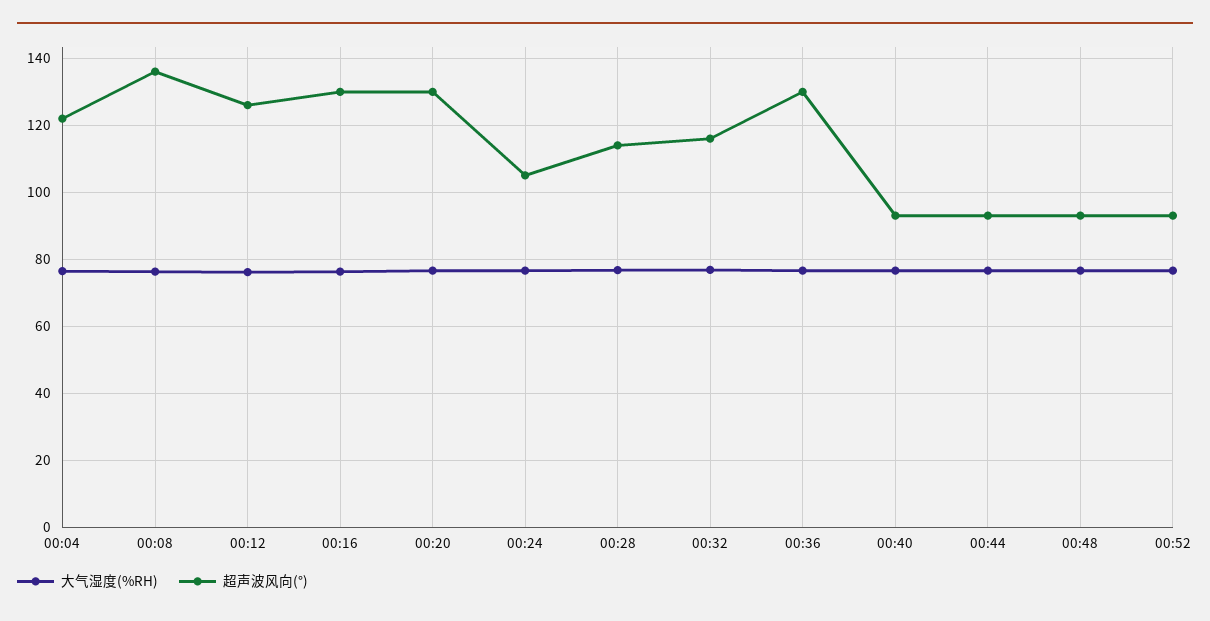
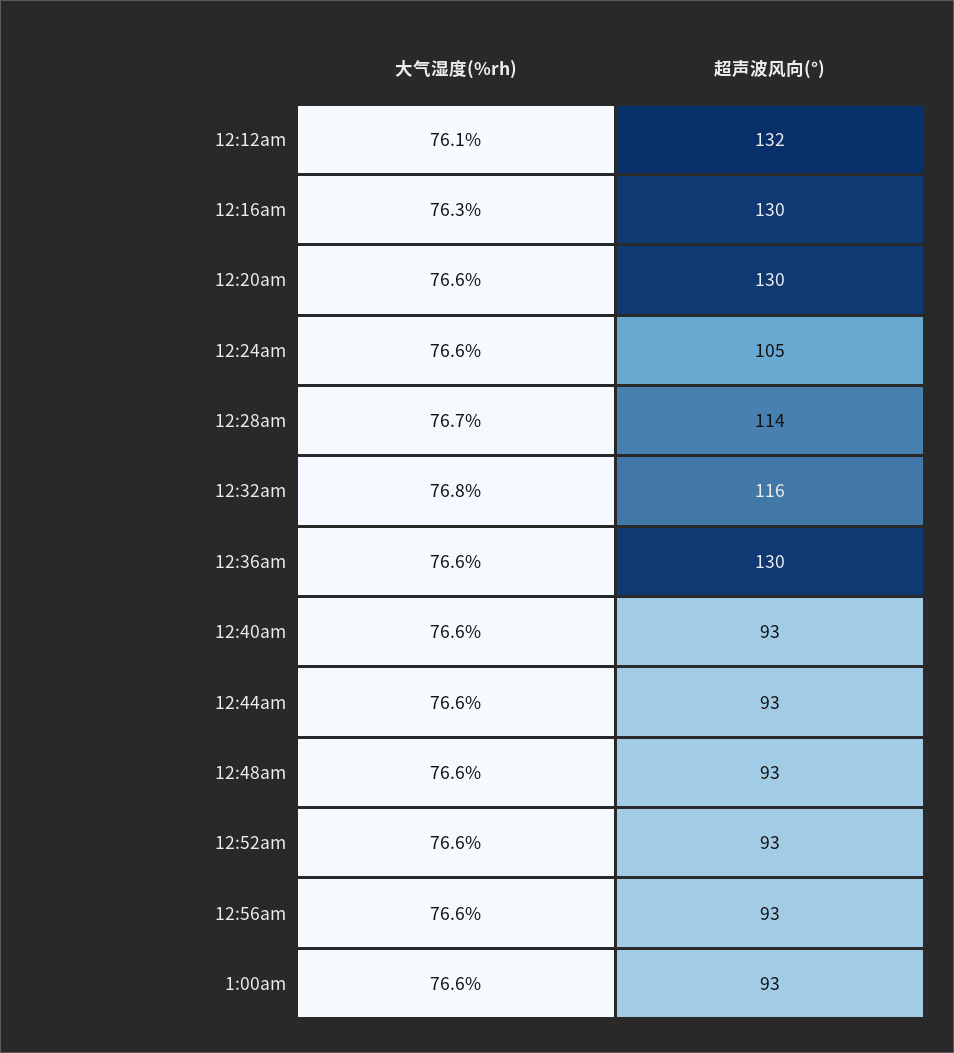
大气湿度(%RH), 00:04: 76 -> none
超声波风向(°), 00:04: 122 -> none
大气湿度(%RH), 00:08: 76 -> none
超声波风向(°), 00:08: 136 -> none
超声波风向(°), 00:12: 126 -> 132
大气湿度(%RH), 12:56am: none -> 76.6
超声波风向(°), 12:56am: none -> 93
大气湿度(%RH), 1:00am: none -> 76.6
超声波风向(°), 1:00am: none -> 93

